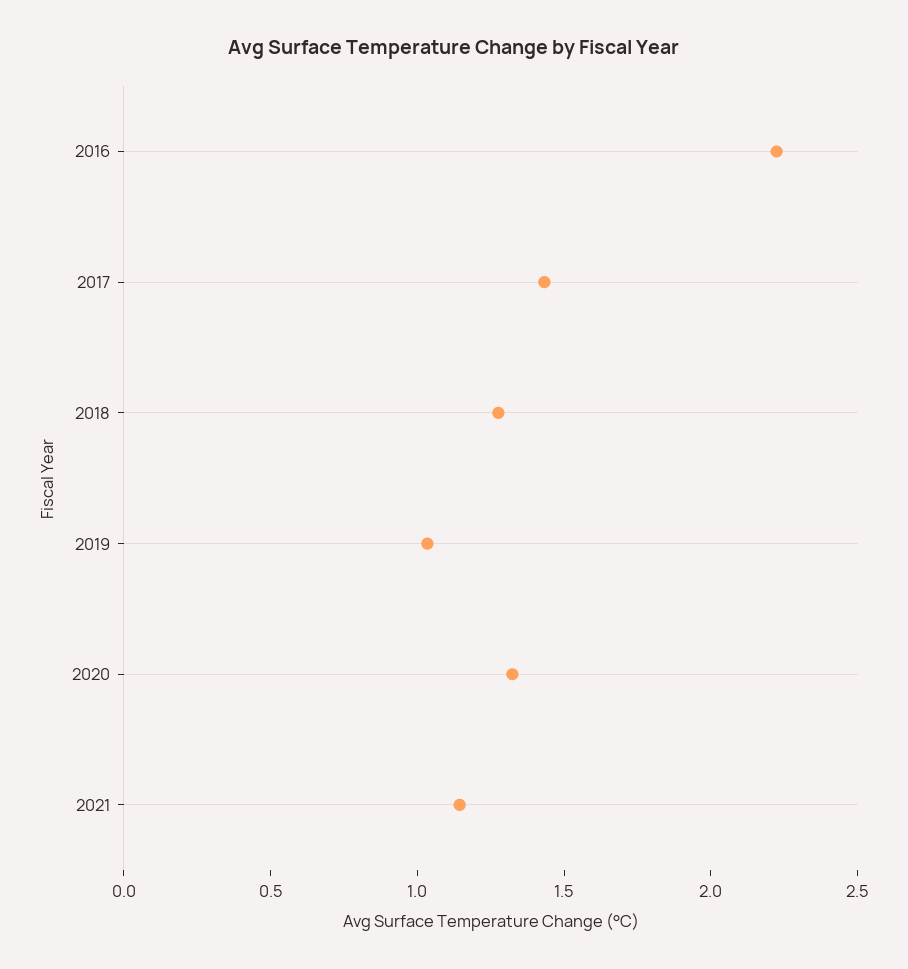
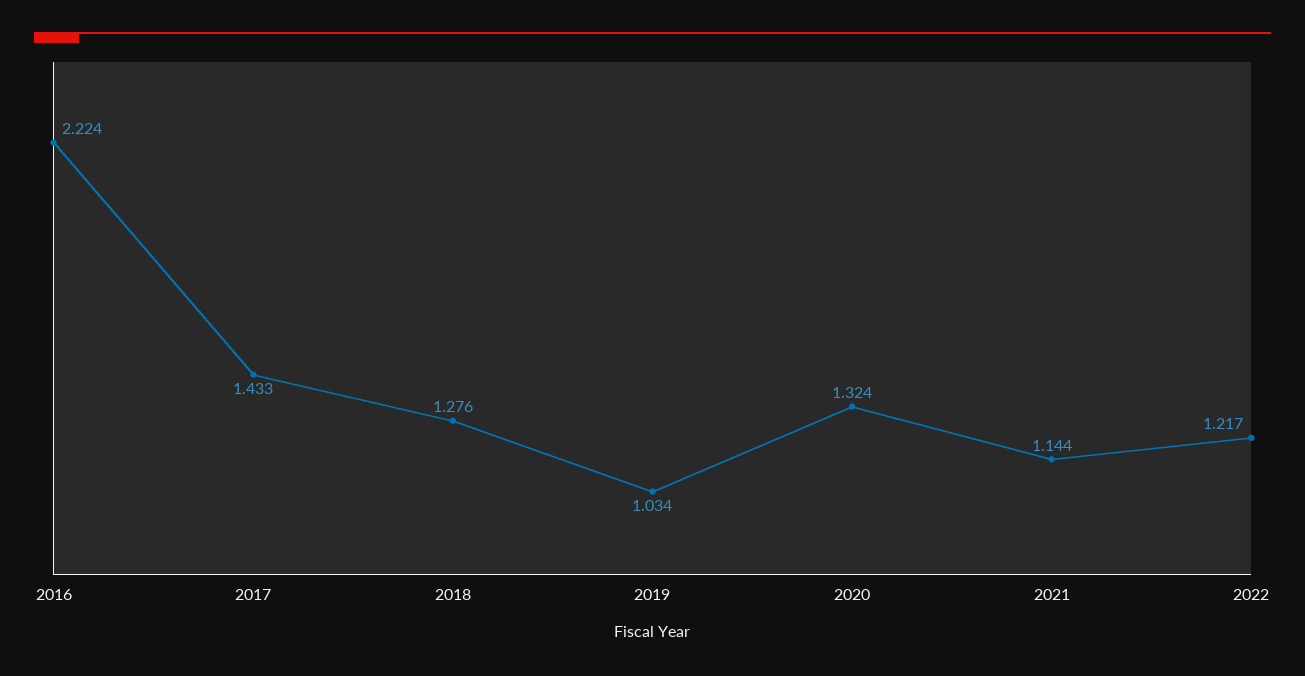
2022: none -> 1.217

